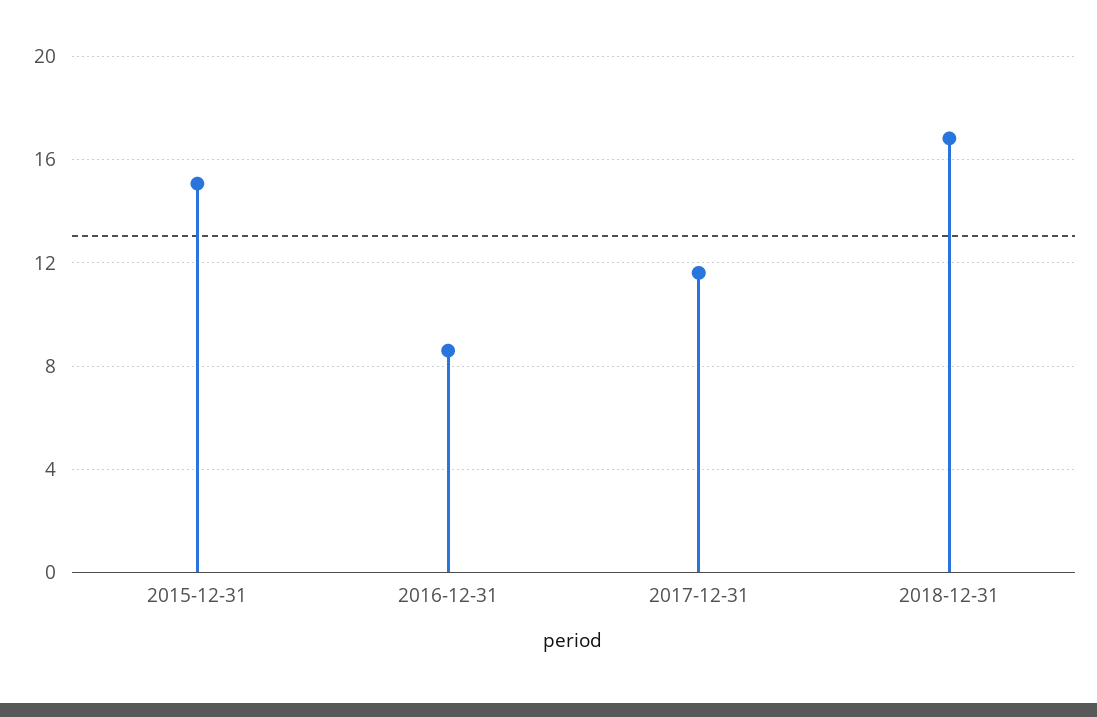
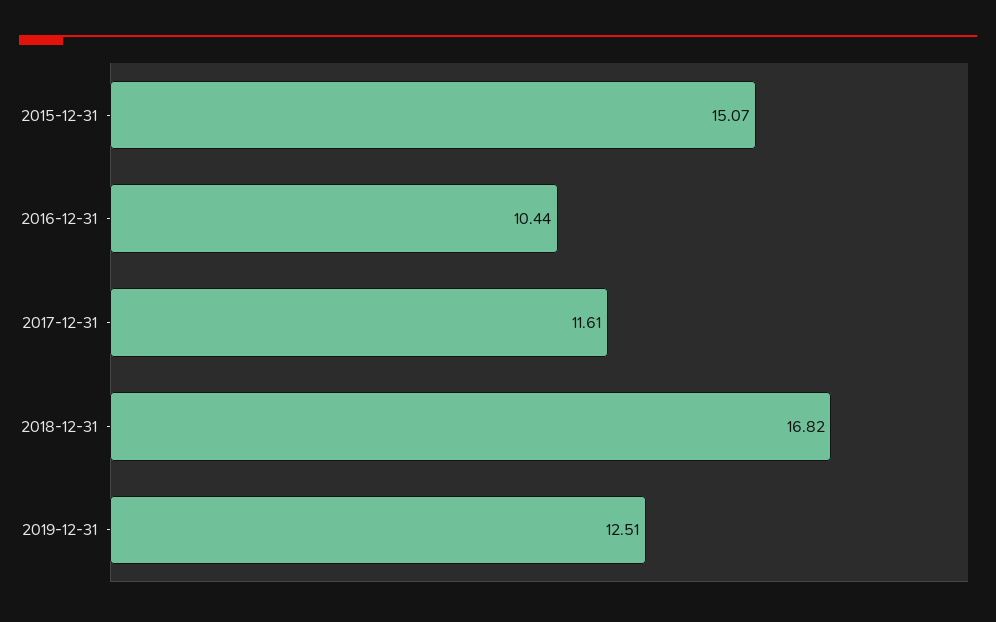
2016-12-31: 8.5 -> 10.44
2019-12-31: none -> 12.51

